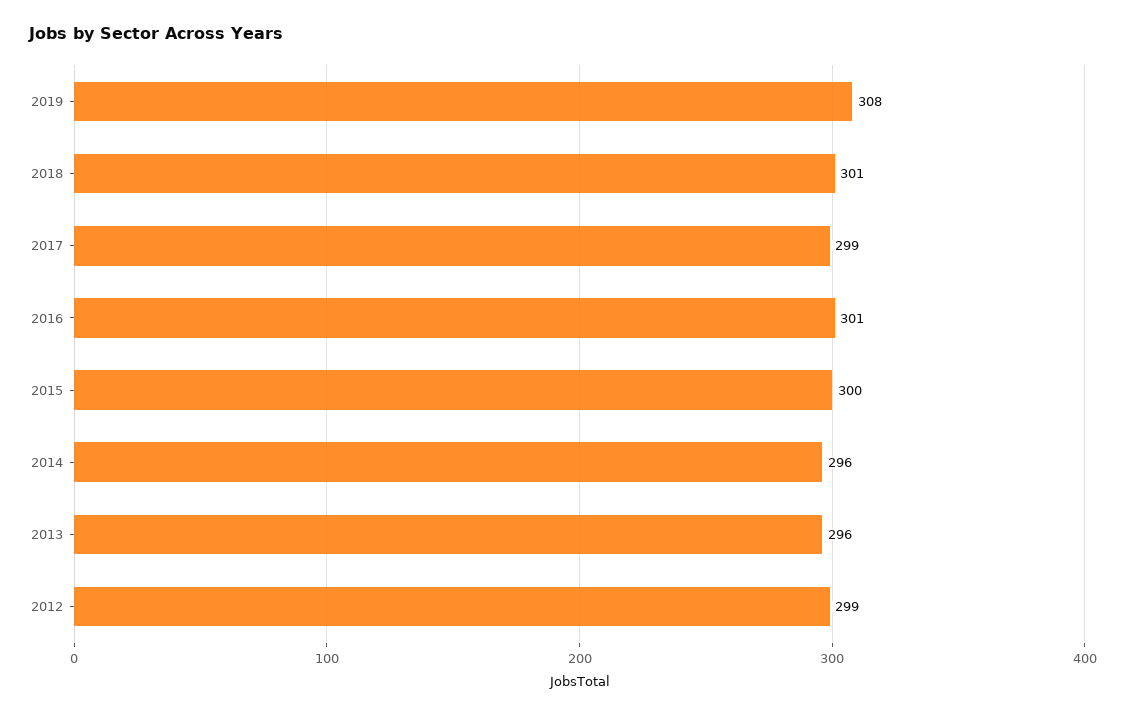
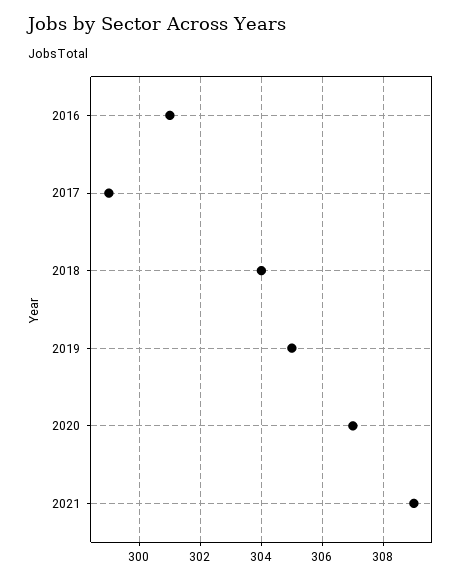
2019: 308 -> 305
2018: 301 -> 304
2015: 300 -> none
2014: 296 -> none
2013: 296 -> none
2012: 299 -> none
2020: none -> 307
2021: none -> 309

